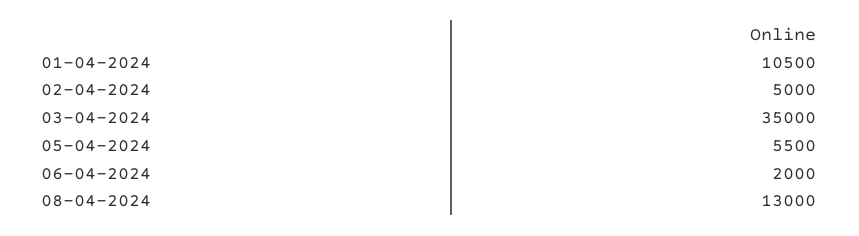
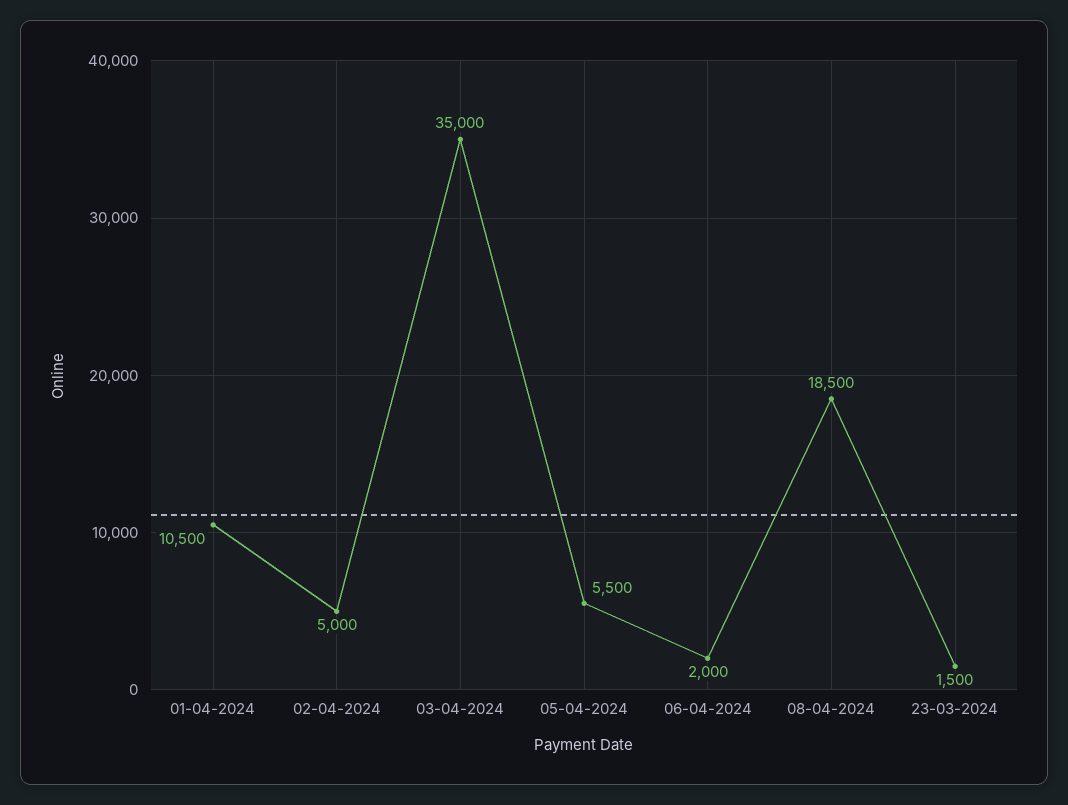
08-04-2024: 13000 -> 18500
23-03-2024: none -> 1500

